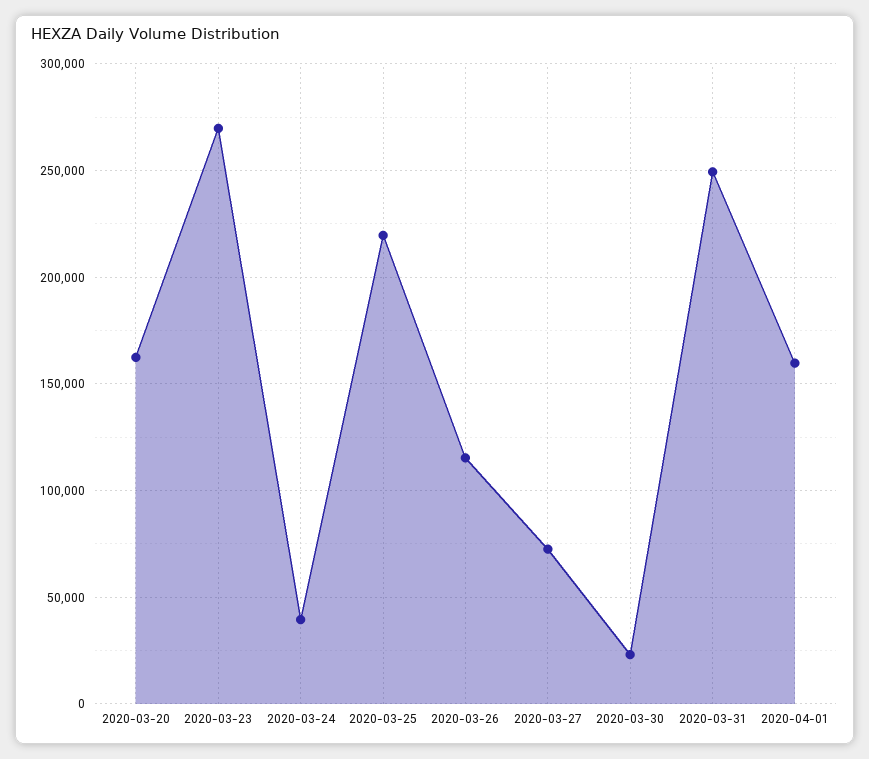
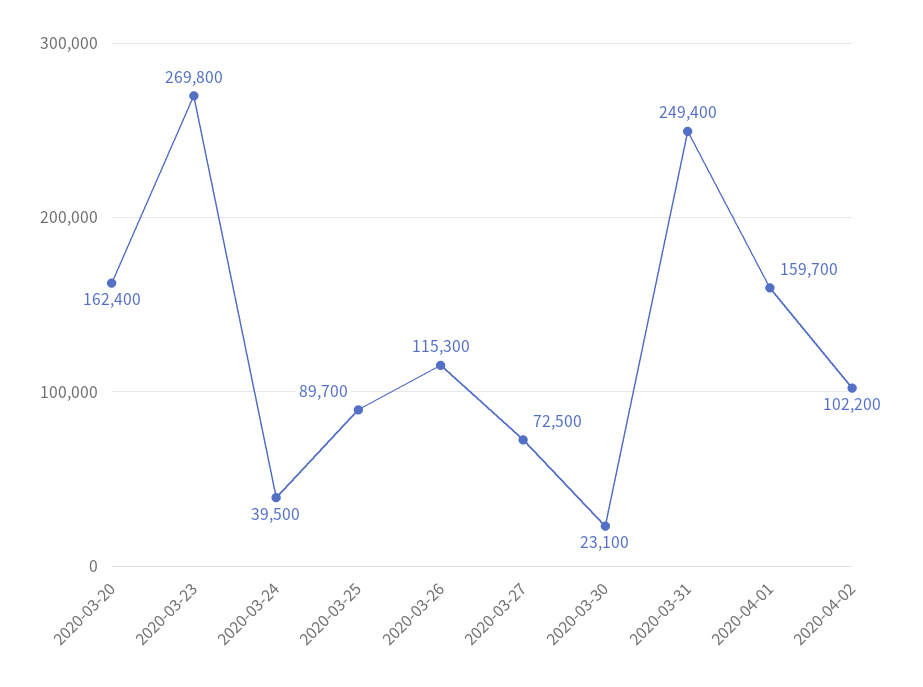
2020-03-25: 220000 -> 89700
2020-04-02: none -> 102200

